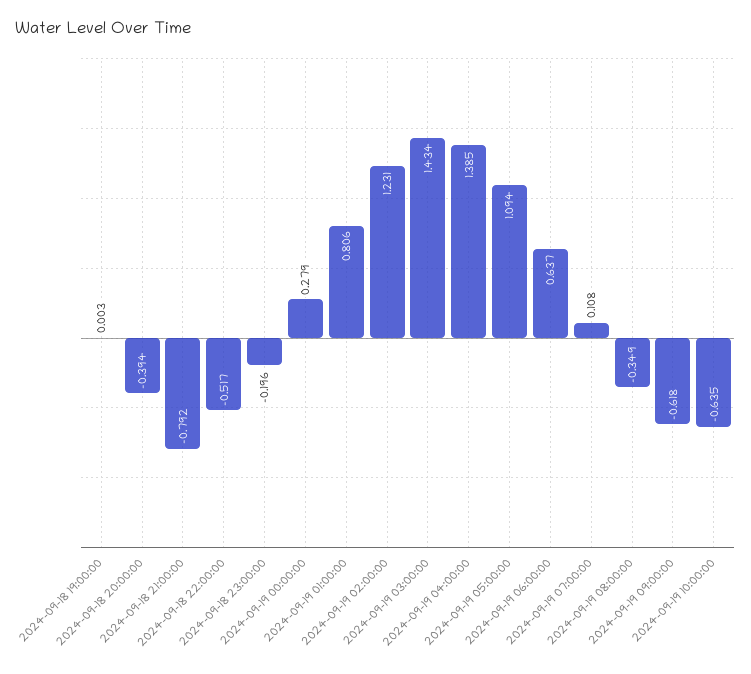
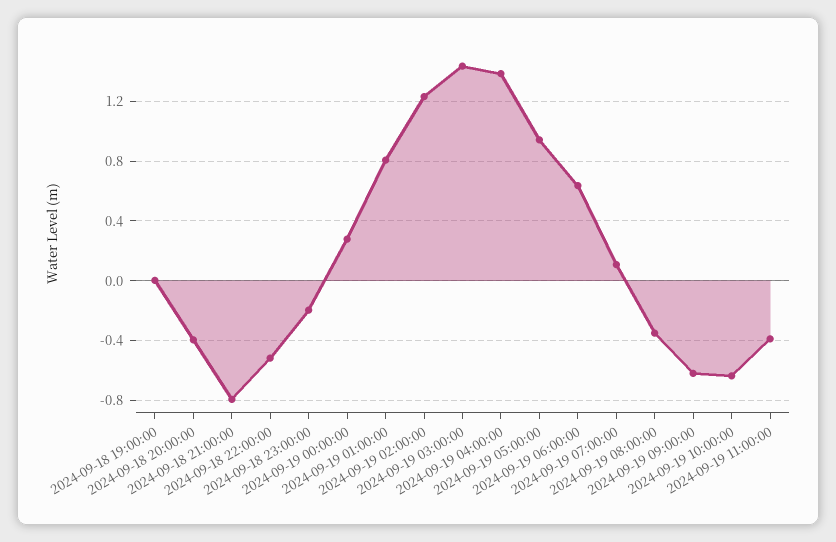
2024-09-19 05:00:00: 1.094 -> 0.95
2024-09-19 11:00:00: none -> -0.4

